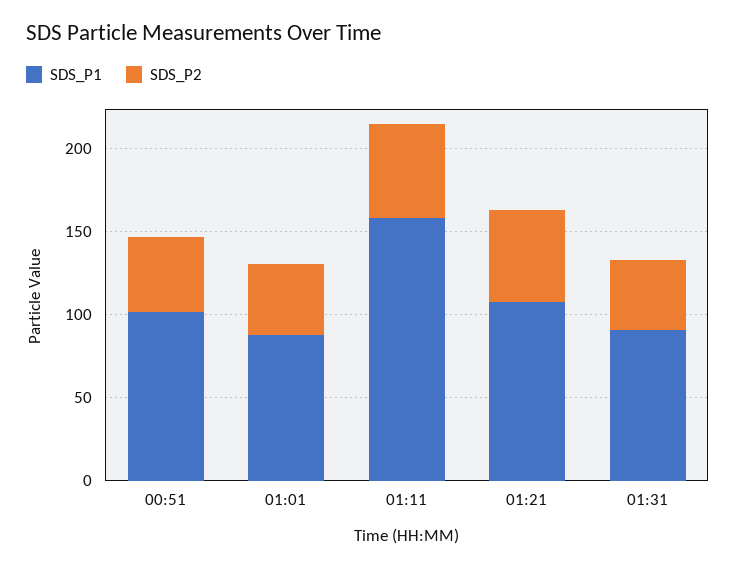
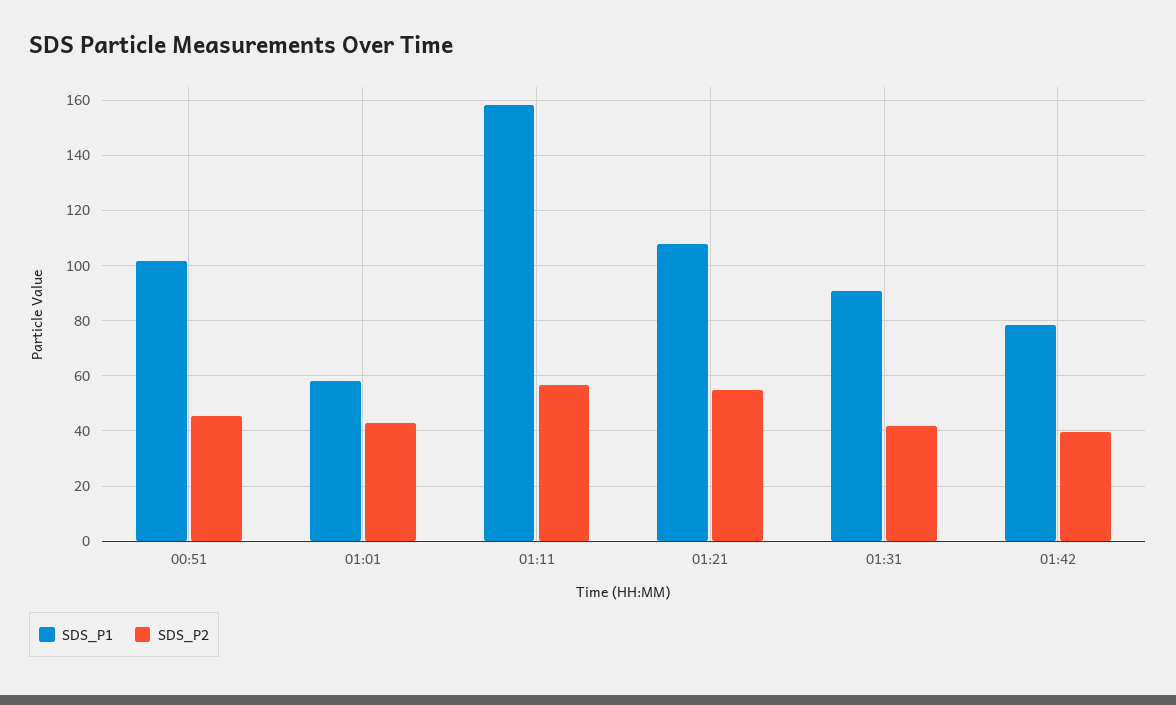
SDS_P1, 01:01: 90 -> 57.5
SDS_P1, 01:42: none -> 77.5
SDS_P2, 01:42: none -> 40

